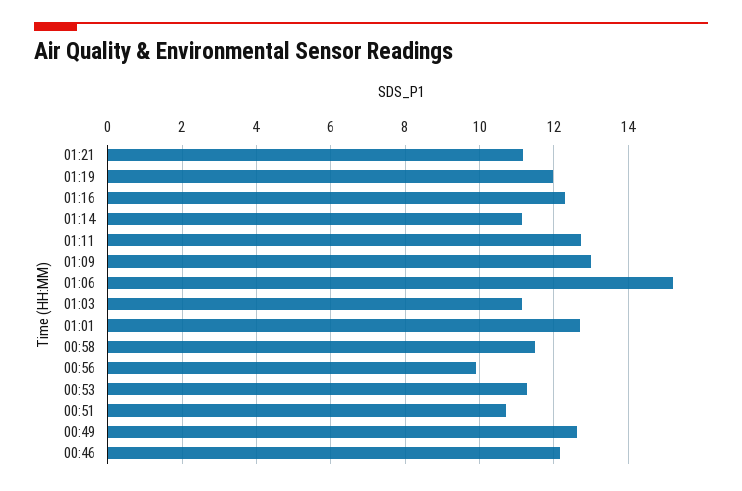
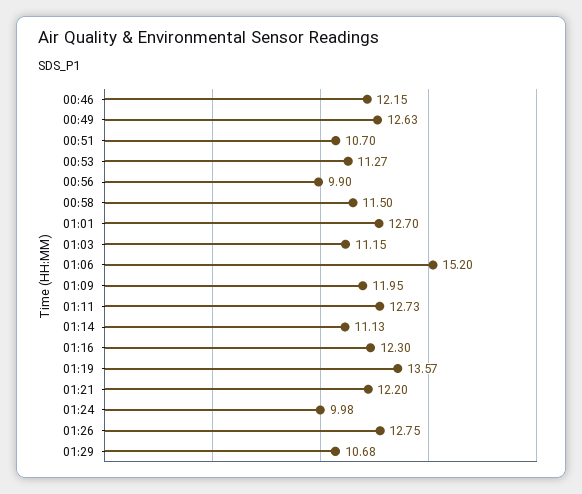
01:21: 11.2 -> 12.2
01:19: 12 -> 13.57
01:09: 13 -> 11.95
01:24: none -> 9.98
01:26: none -> 12.75
01:29: none -> 10.68

